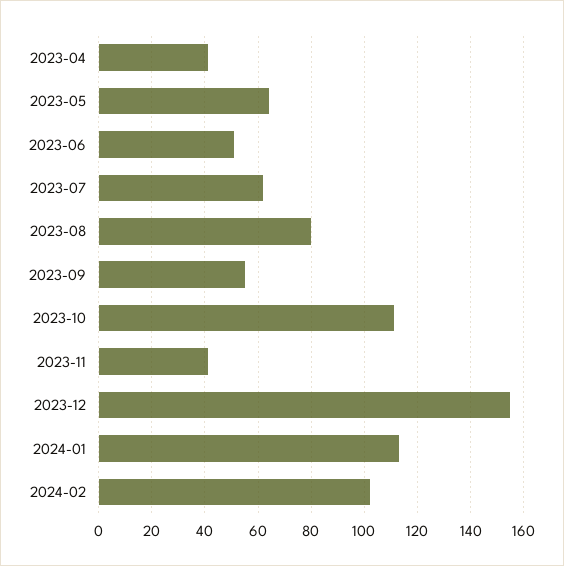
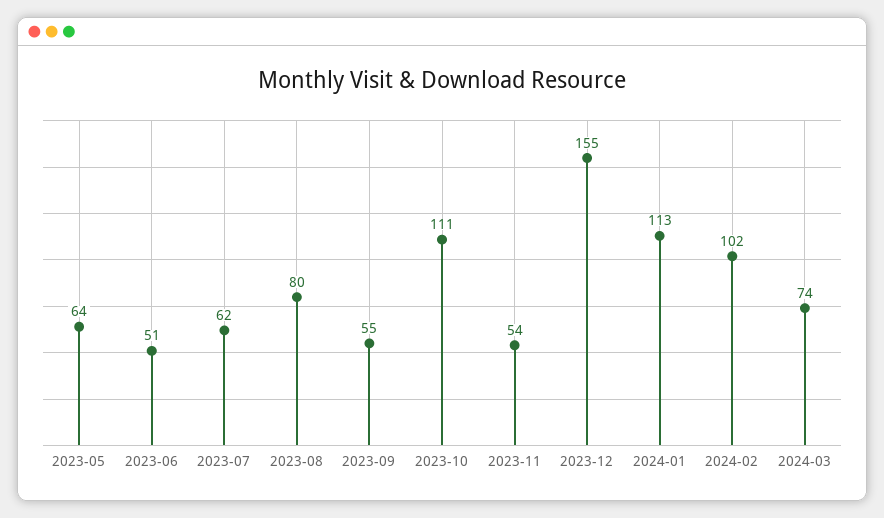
2023-04: 40 -> none
2023-11: 40 -> 54
2024-03: none -> 74

